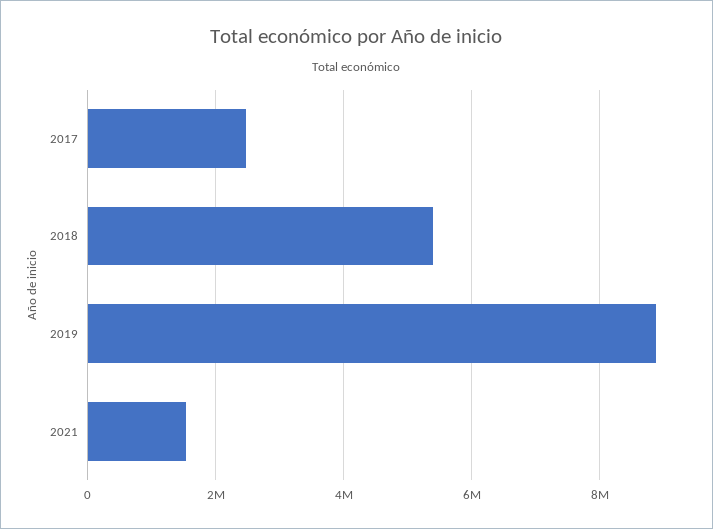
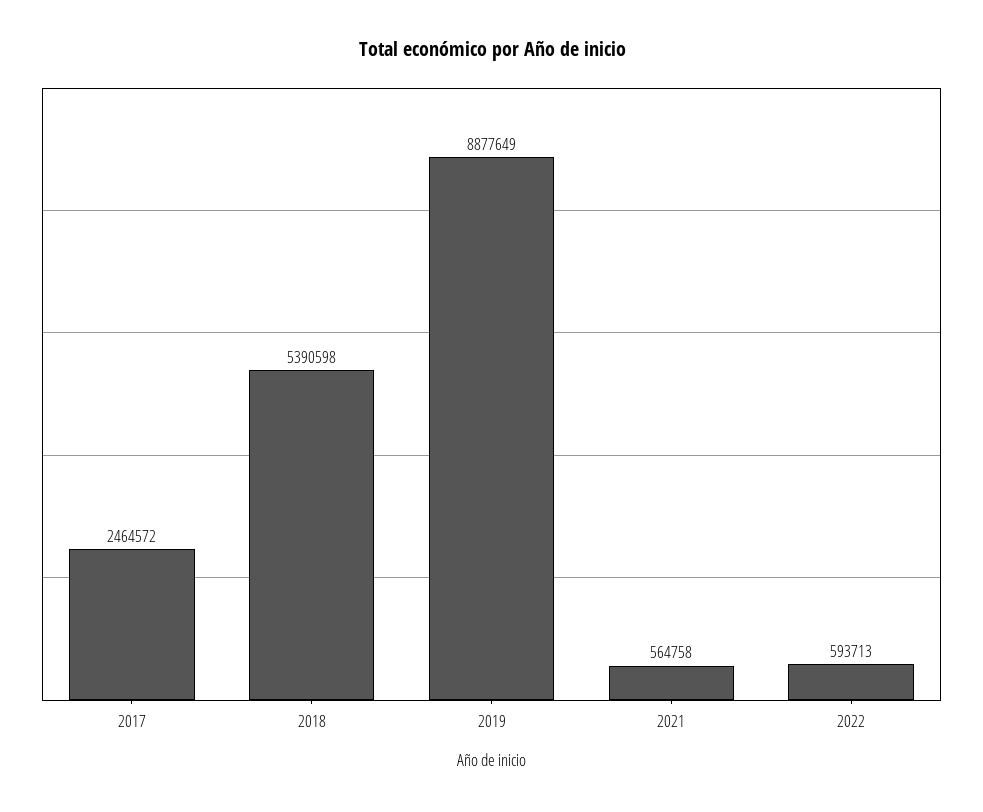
2021: 1600000 -> 564758
2022: none -> 593713

